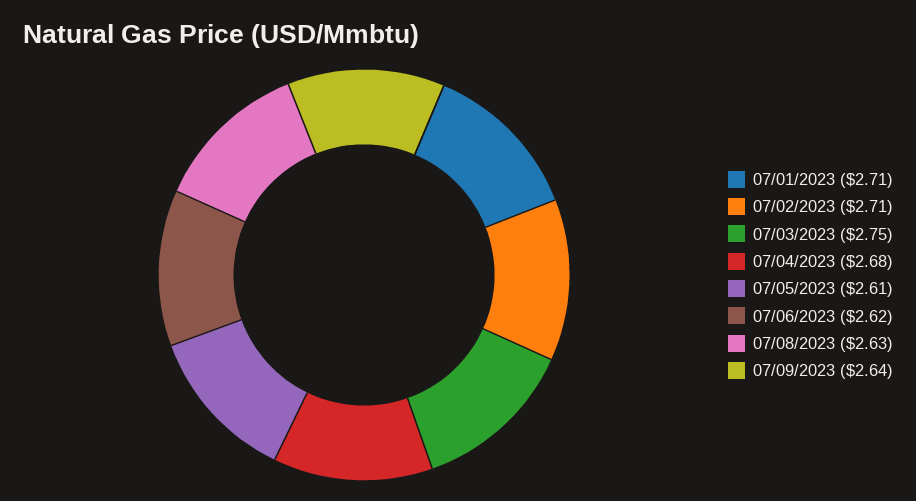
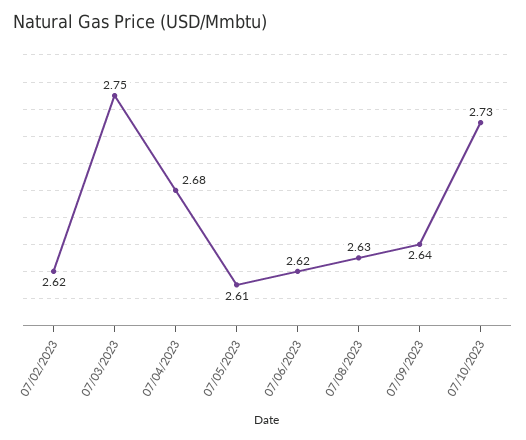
07/01/2023: 2.71 -> none
07/02/2023: 2.71 -> 2.62
07/10/2023: none -> 2.73

